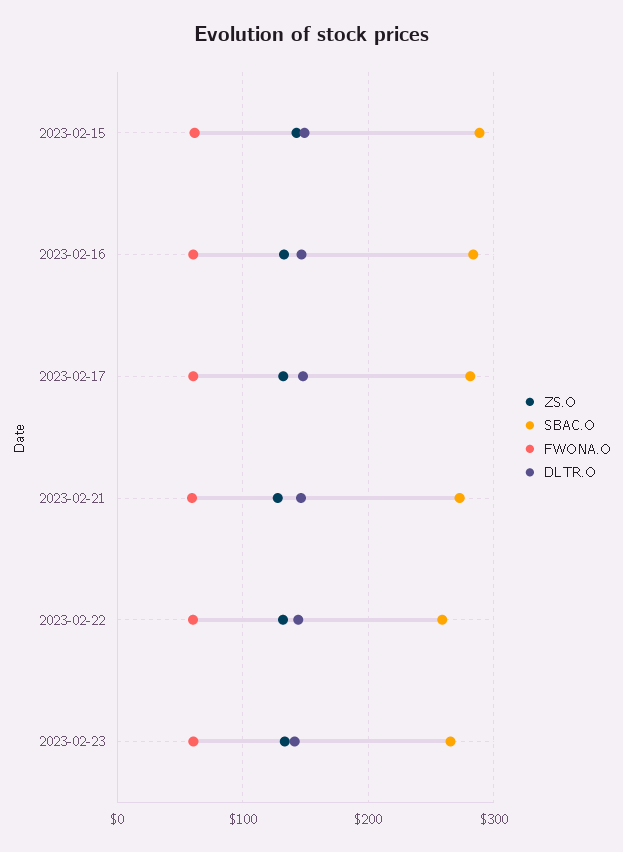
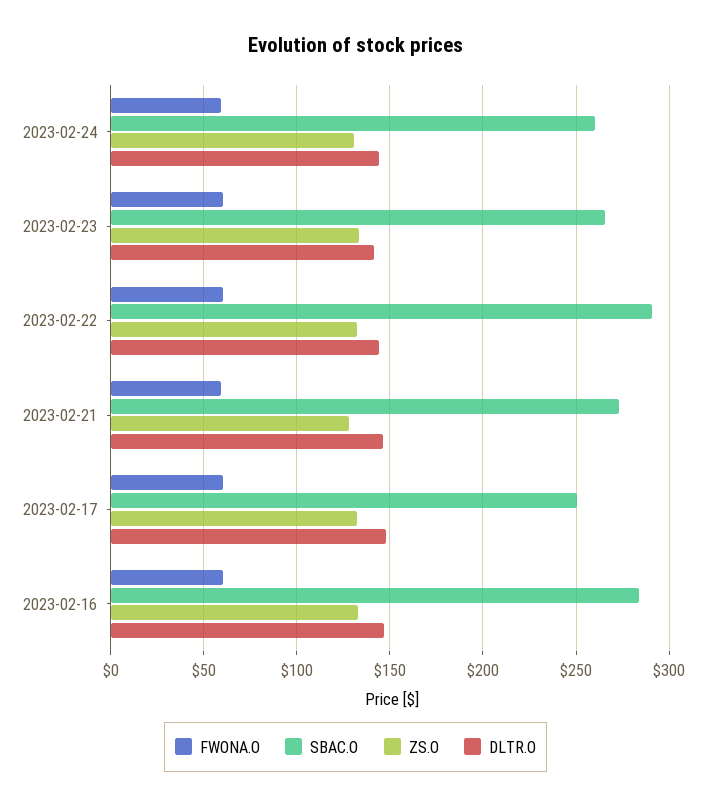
ZS.O, 2023-02-15: 140 -> none
SBAC.O, 2023-02-15: 290 -> none
FWONA.O, 2023-02-15: 60 -> none
DLTR.O, 2023-02-15: 150 -> none
SBAC.O, 2023-02-17: 280 -> 250
SBAC.O, 2023-02-22: 260 -> 290
FWONA.O, 2023-02-24: none -> 60
SBAC.O, 2023-02-24: none -> 260
ZS.O, 2023-02-24: none -> 130
DLTR.O, 2023-02-24: none -> 145

